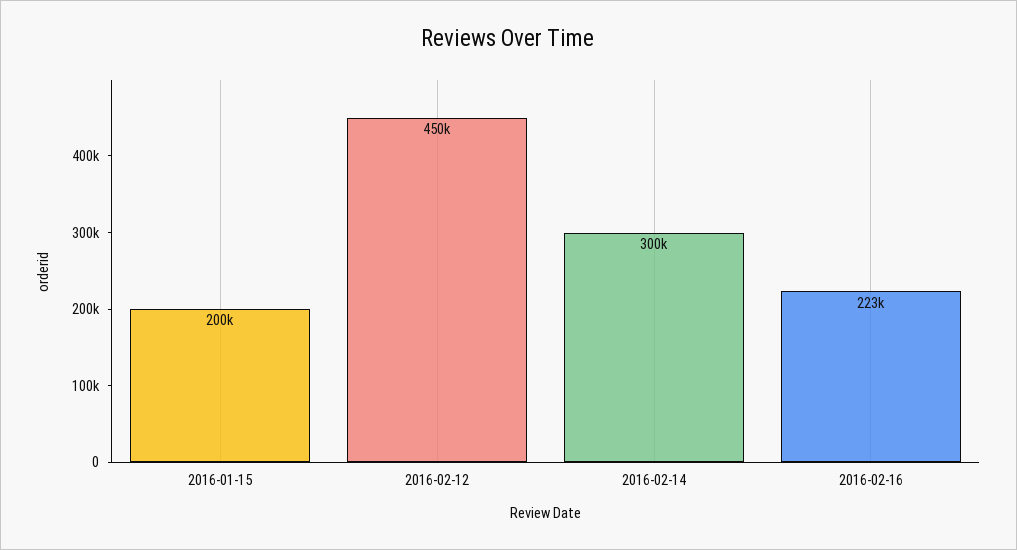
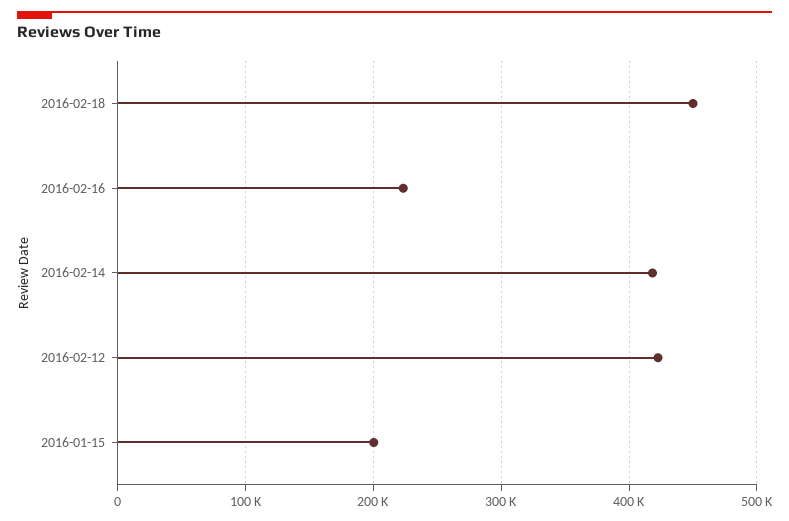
2016-02-12: 450000 -> 420000
2016-02-14: 300000 -> 420000
2016-02-18: none -> 450000

